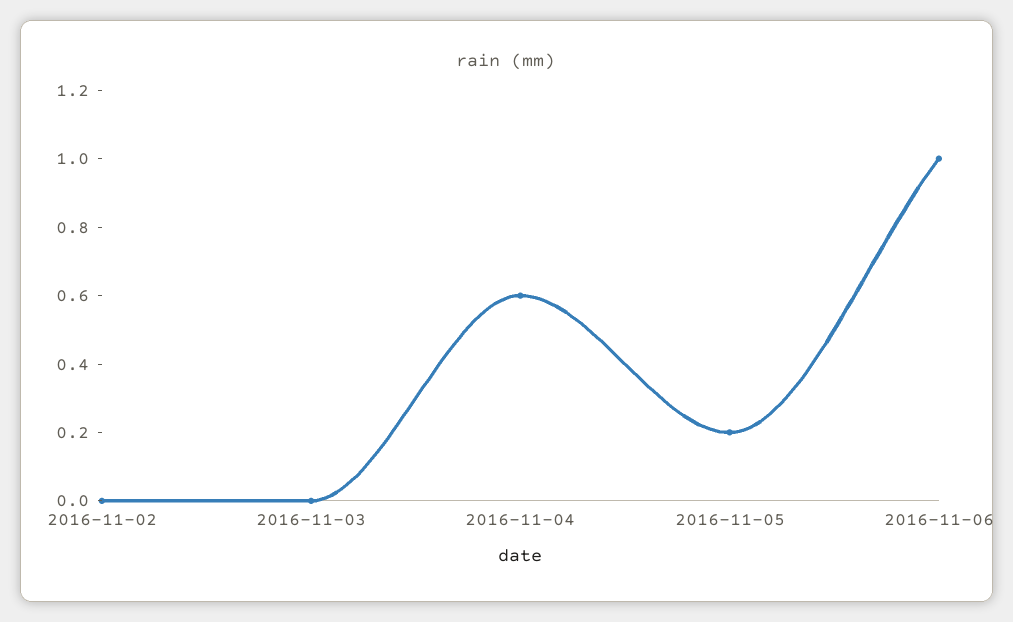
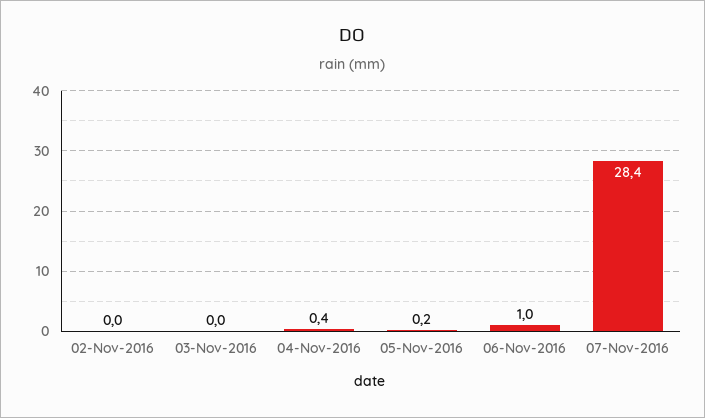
2016-11-04: 0.6 -> 0.4
07-Nov-2016: none -> 28.4

